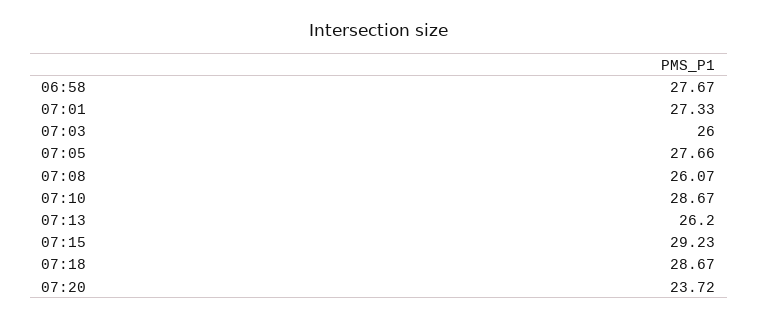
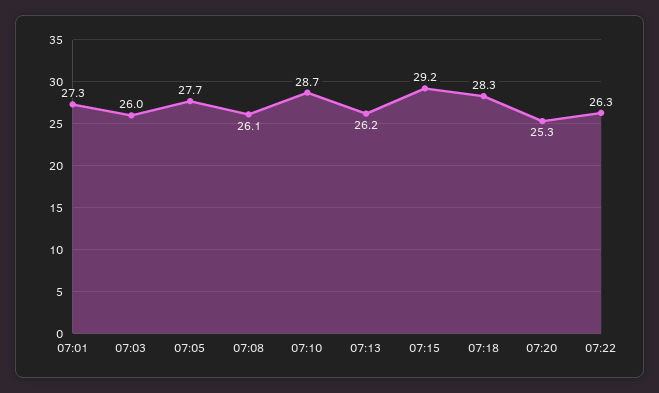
06:58: 27.67 -> none
07:18: 28.67 -> 28.3
07:20: 23.72 -> 25.3
07:22: none -> 26.3

